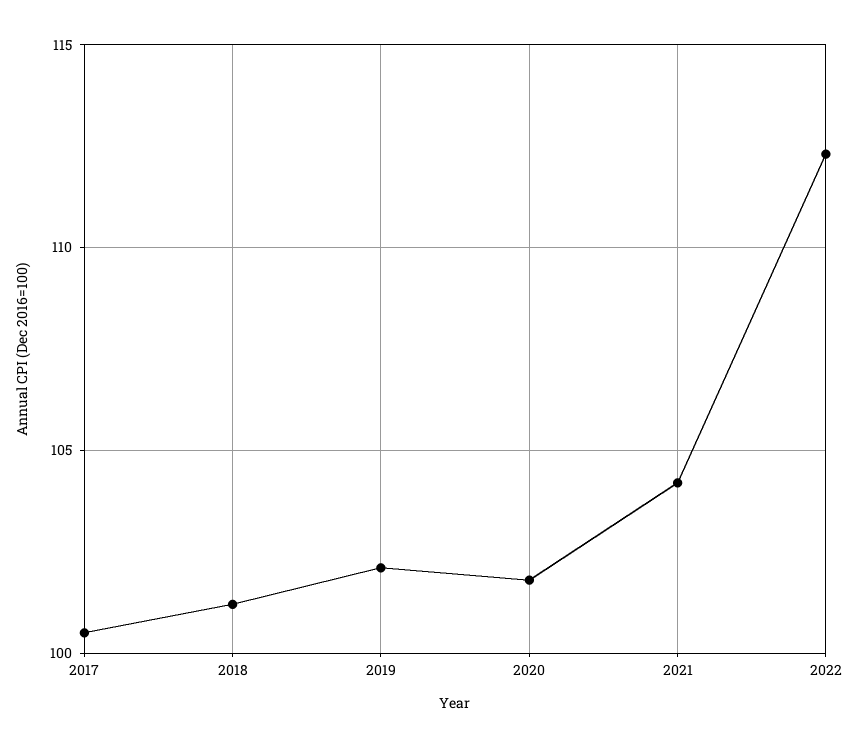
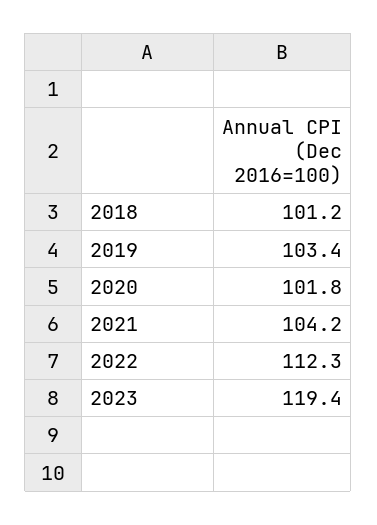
2017: 100.5 -> none
2019: 102 -> 103.4
2023: none -> 119.4

